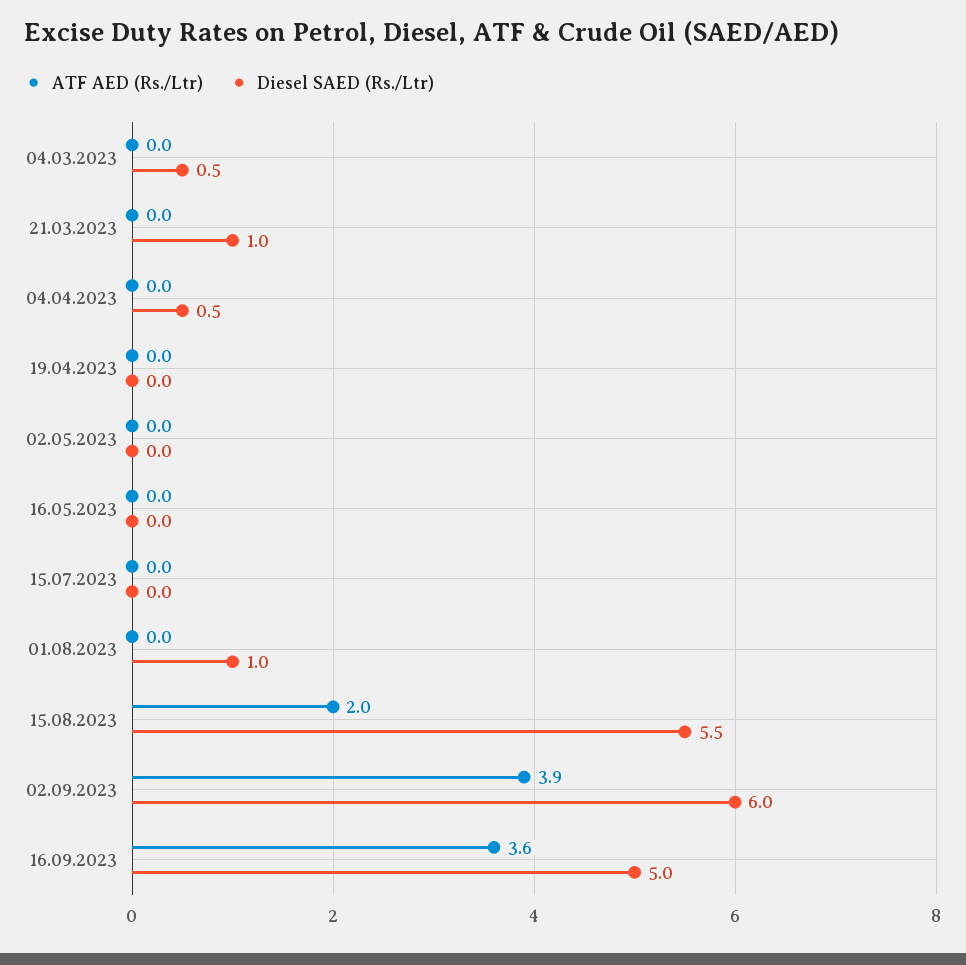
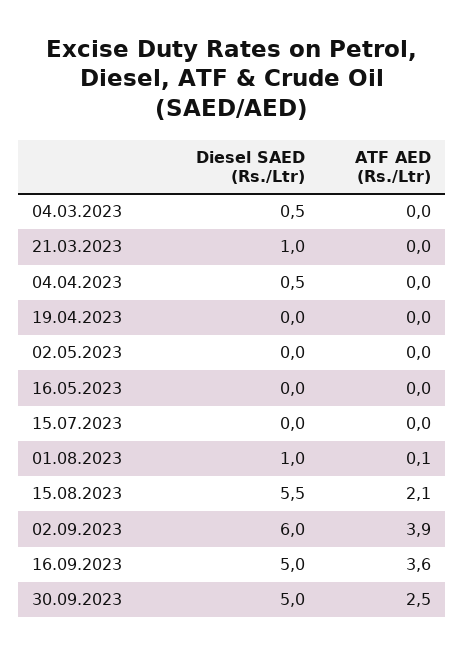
ATF AED (Rs./Ltr), 01.08.2023: 0 -> 0.1
ATF AED (Rs./Ltr), 15.08.2023: 2 -> 2.1
Diesel SAED (Rs./Ltr), 30.09.2023: none -> 5
ATF AED (Rs./Ltr), 30.09.2023: none -> 2.5

